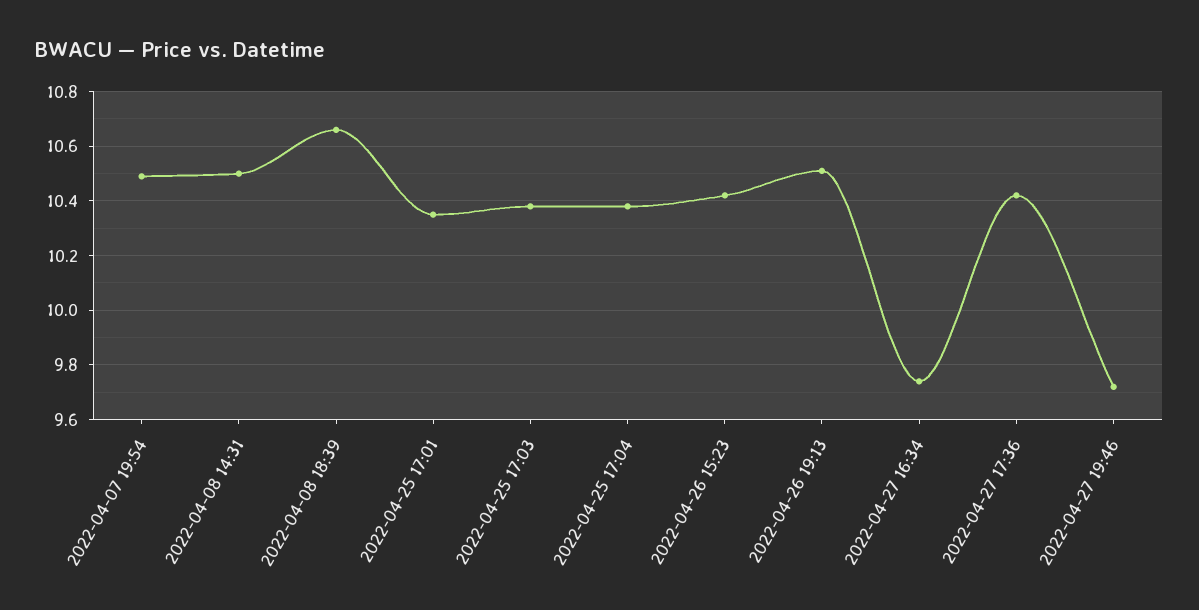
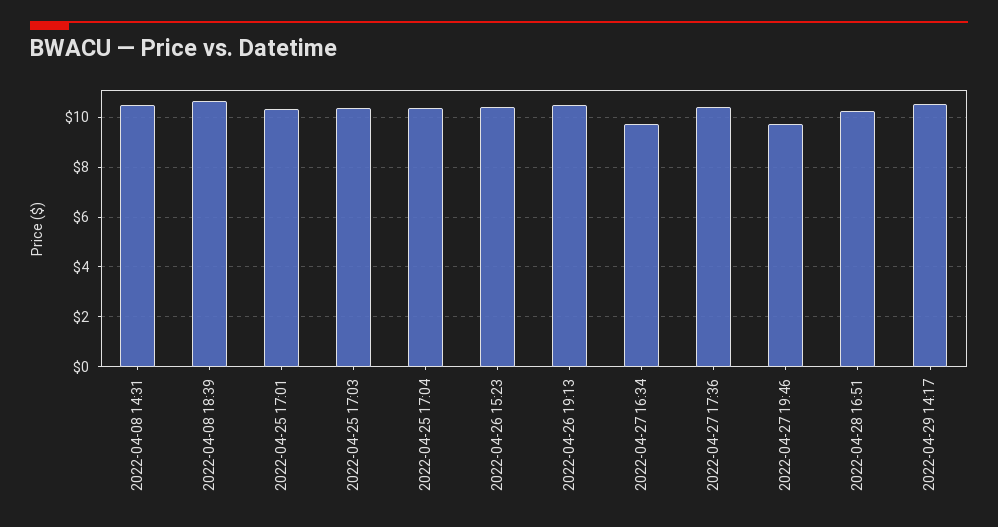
2022-04-07 19:54: 10.5 -> none
2022-04-28 16:51: none -> 10.25
2022-04-29 14:17: none -> 10.5

